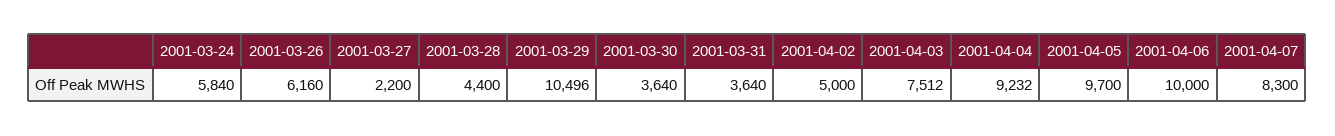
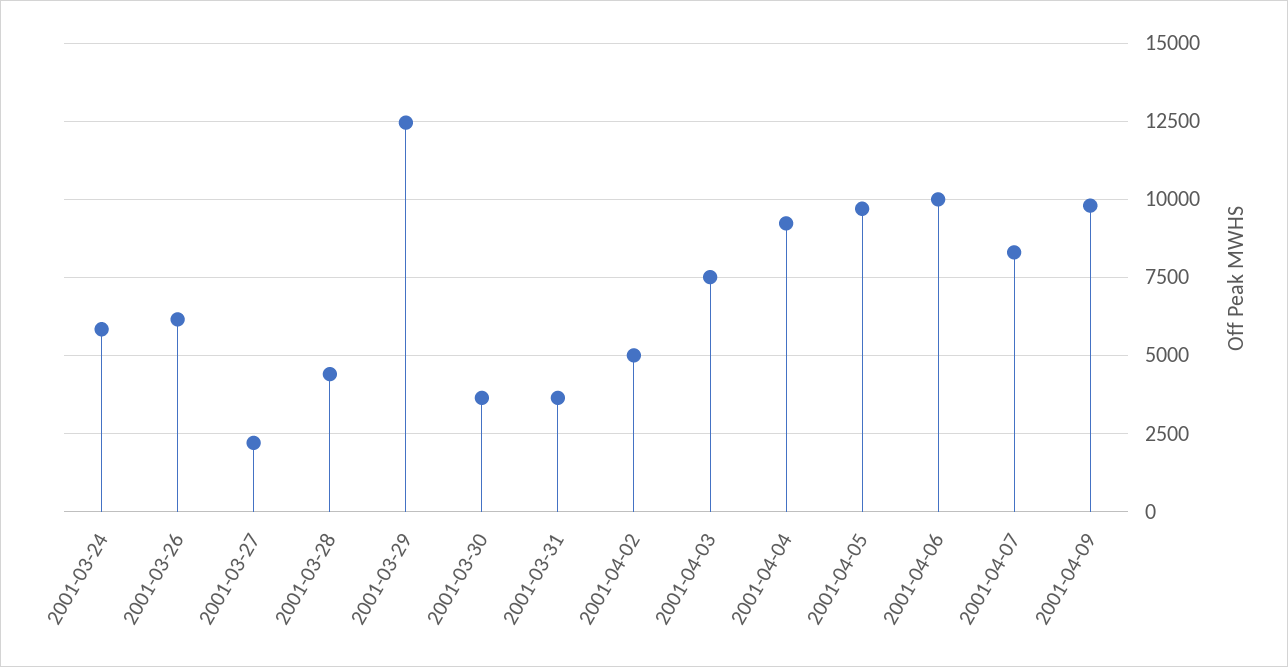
2001-03-29: 10496 -> 12500
2001-04-09: none -> 9750

